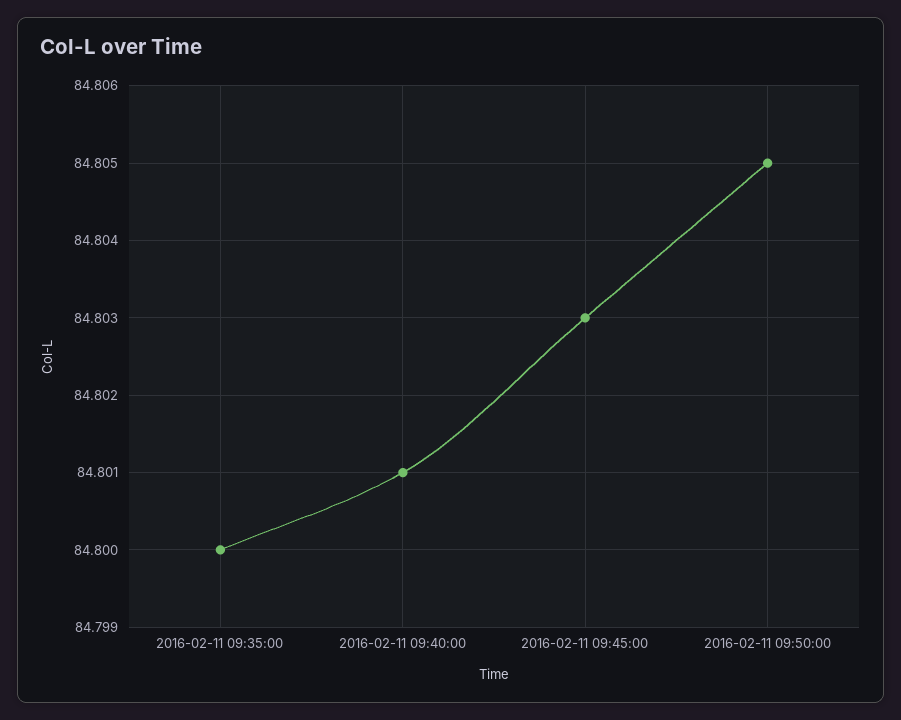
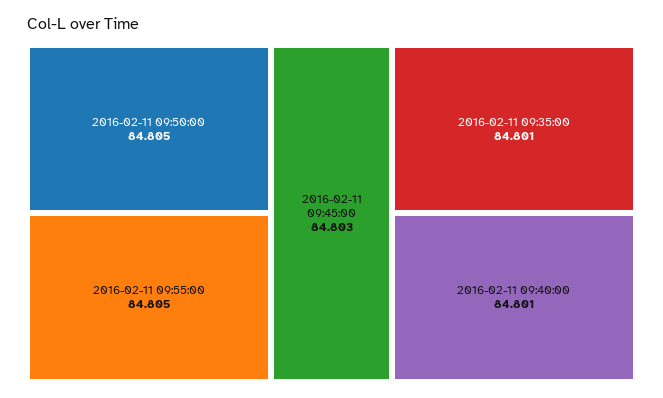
2016-02-11 09:35:00: 84.8 -> 84.801
2016-02-11 09:55:00: none -> 84.805

